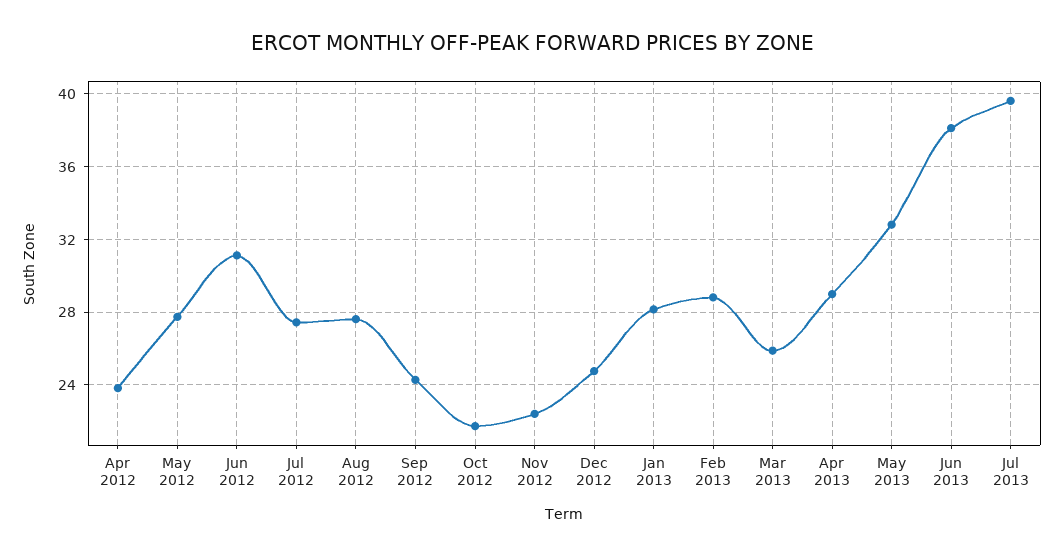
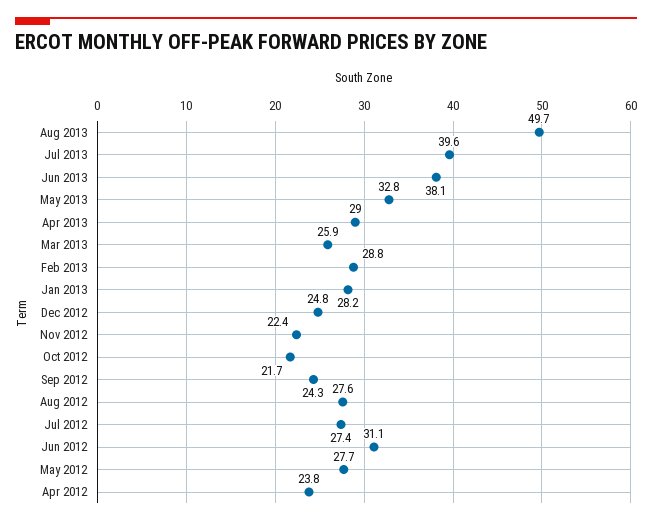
Aug 2013: none -> 49.7

